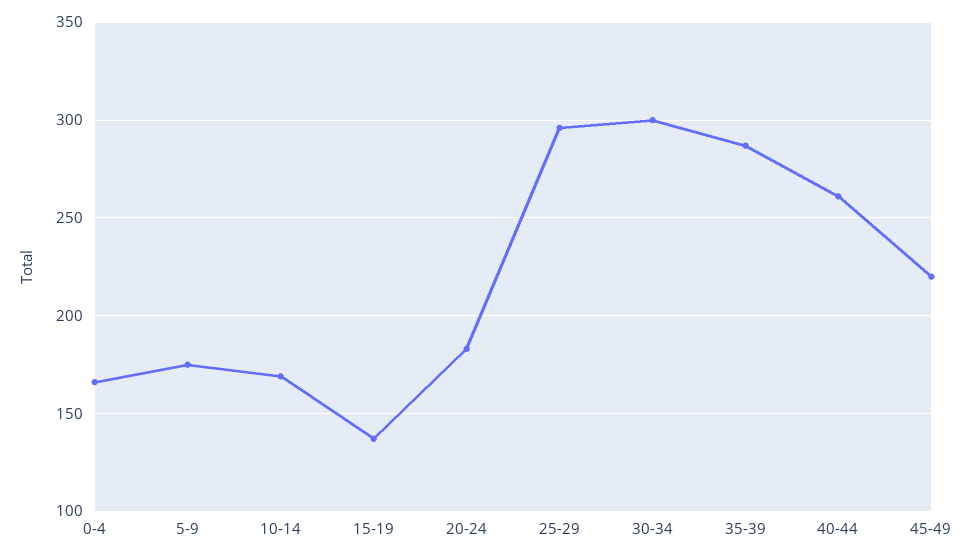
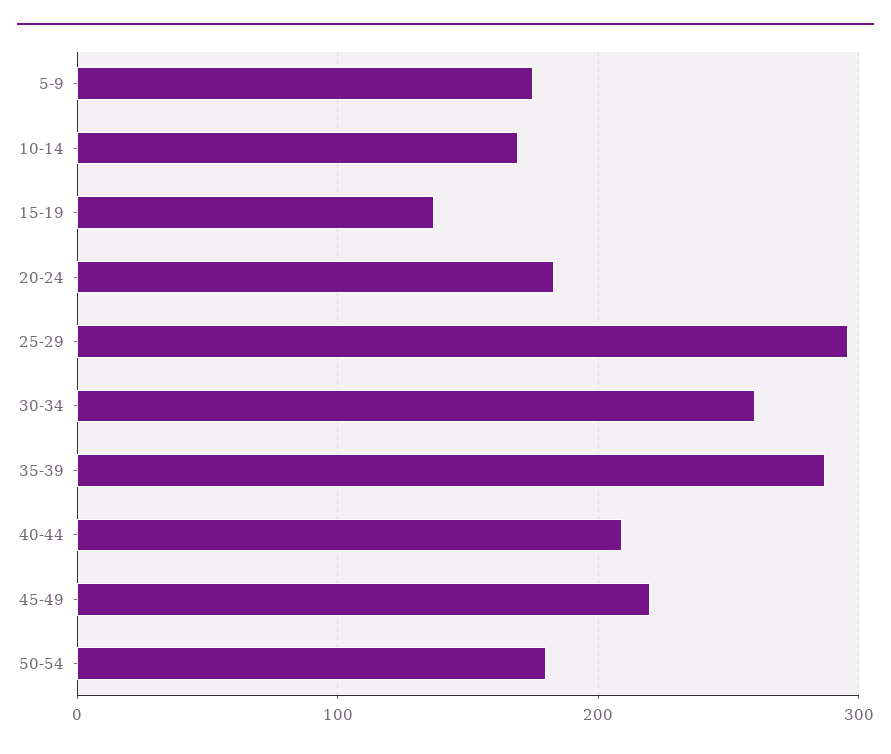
0-4: 165 -> none
30-34: 300 -> 260
40-44: 260 -> 210
50-54: none -> 180

